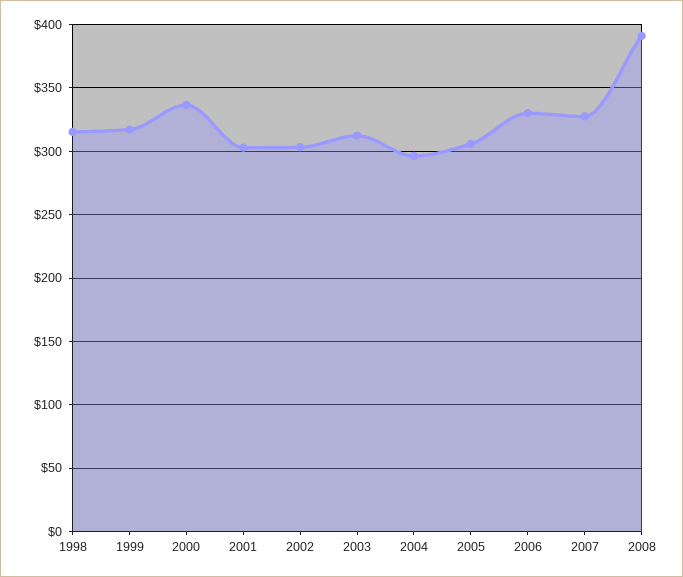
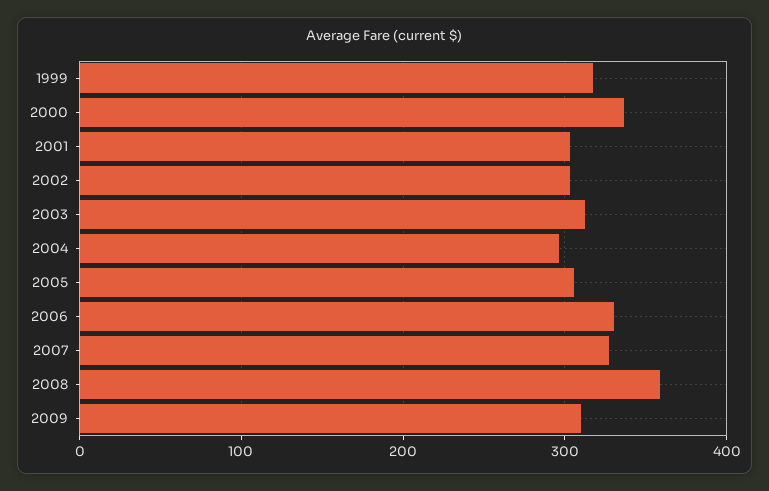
1998: 315 -> none
2008: 390 -> 360
2009: none -> 310

